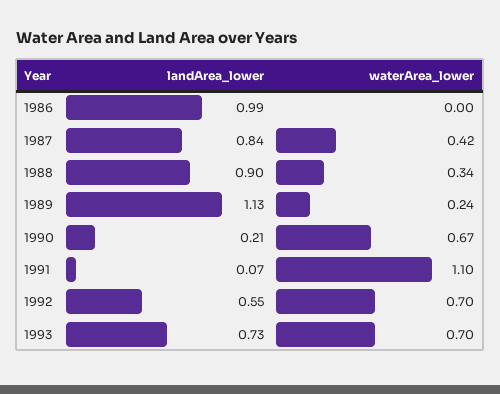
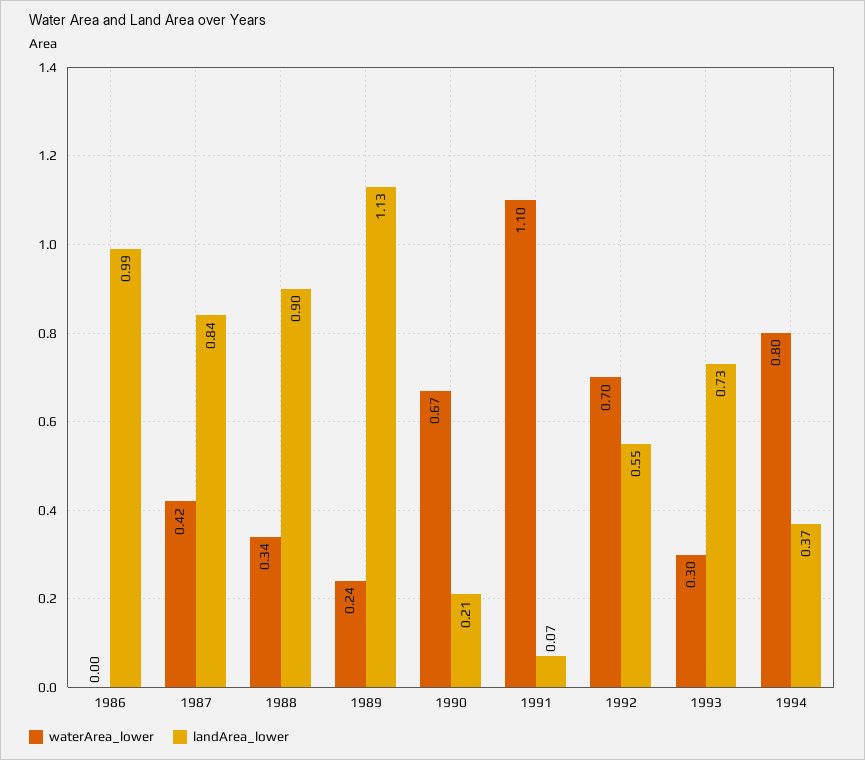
waterArea_lower, 1993: 0.7 -> 0.3
waterArea_lower, 1994: none -> 0.8
landArea_lower, 1994: none -> 0.37

